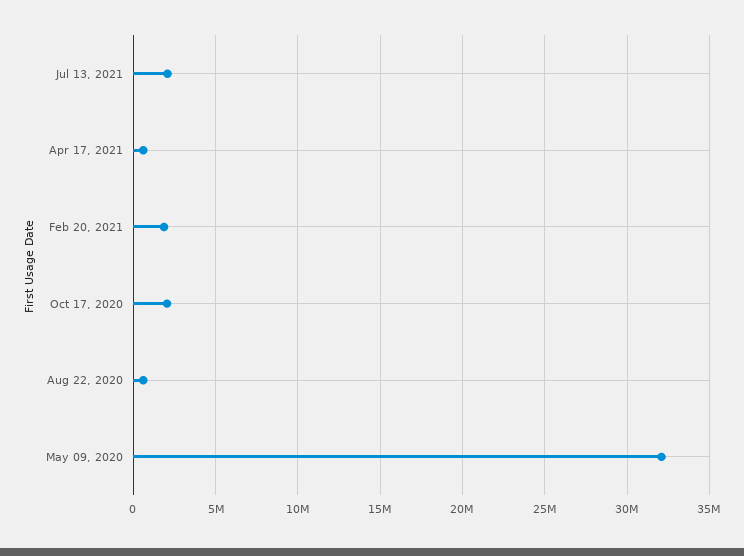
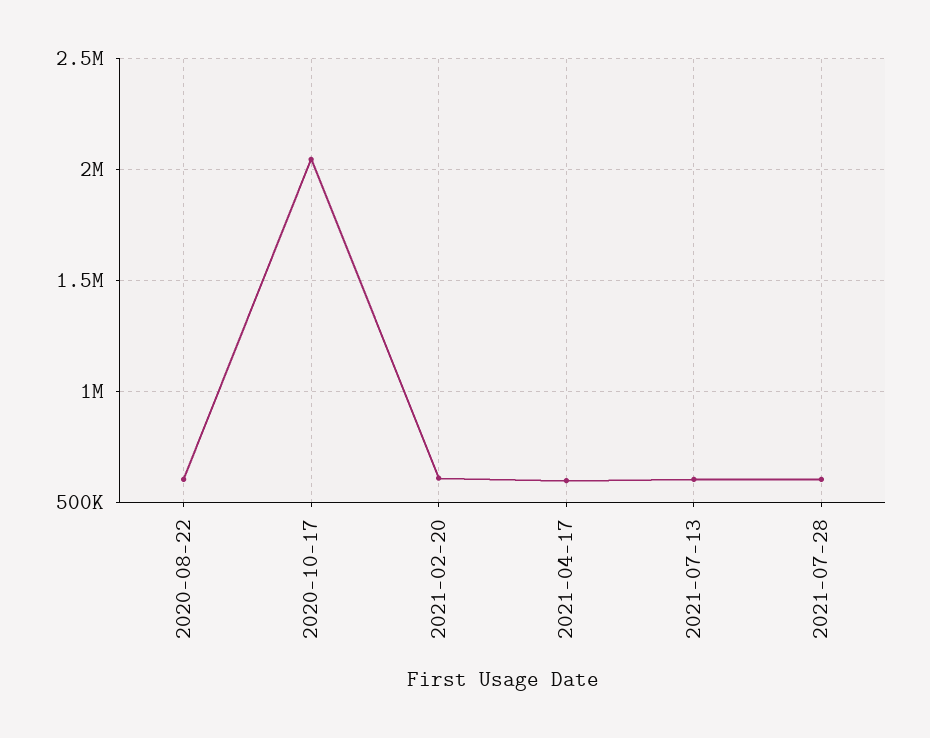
Jul 13, 2021: 2000000 -> 600000
Feb 20, 2021: 2000000 -> 600000
May 09, 2020: 32000000 -> none
2021-07-28: none -> 600000

